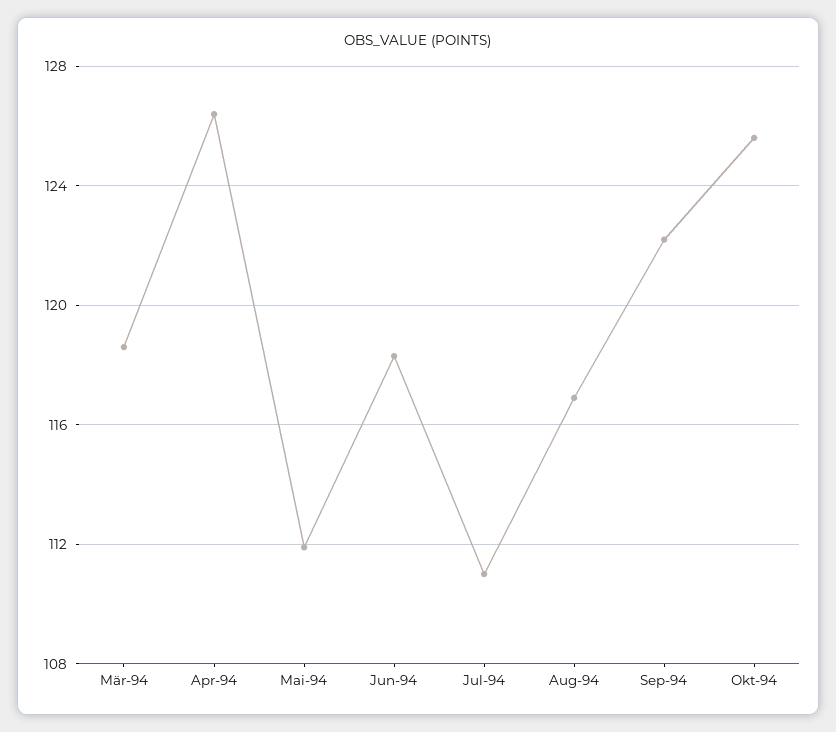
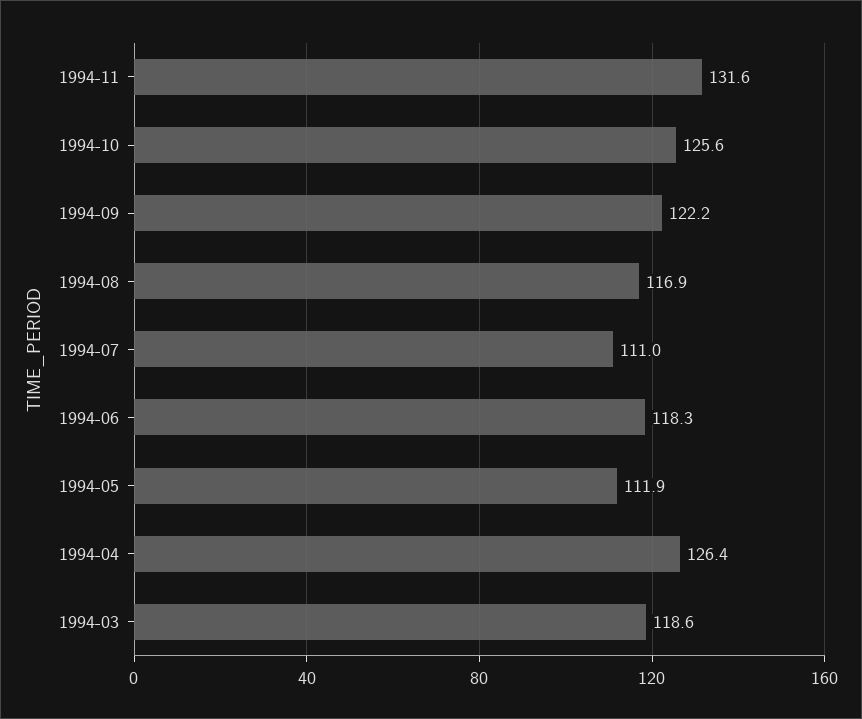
1994-11: none -> 131.6

